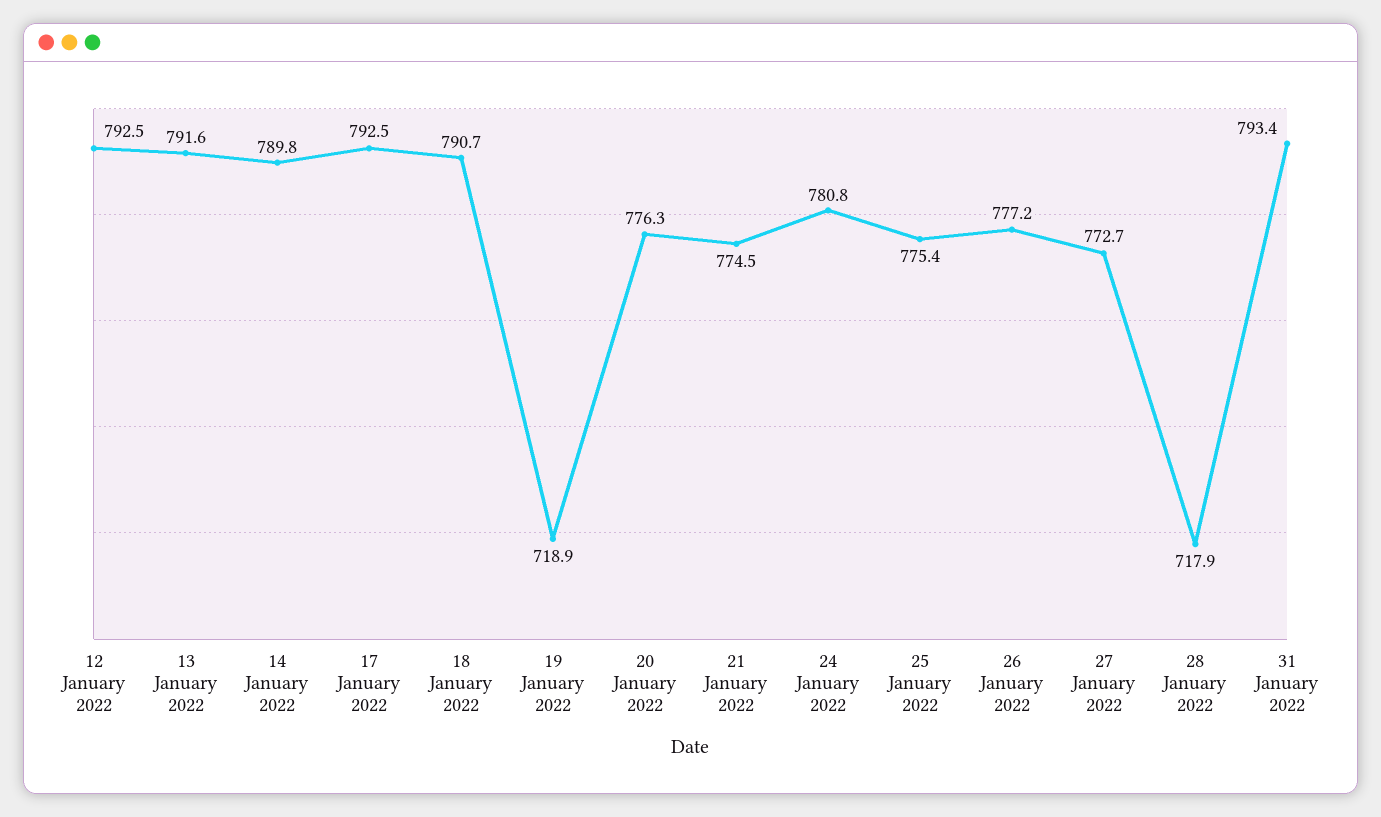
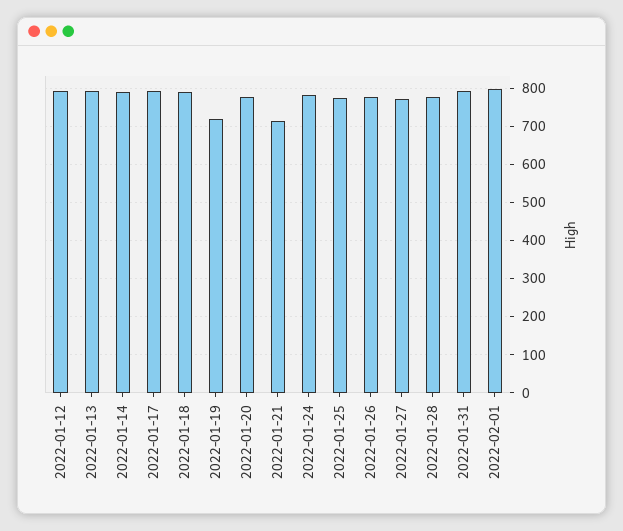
21 January 2022: 774.5 -> 720
28 January 2022: 717.9 -> 780
2022-02-01: none -> 800

